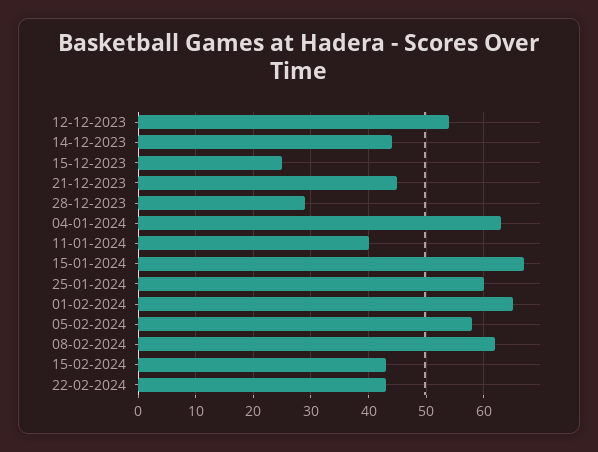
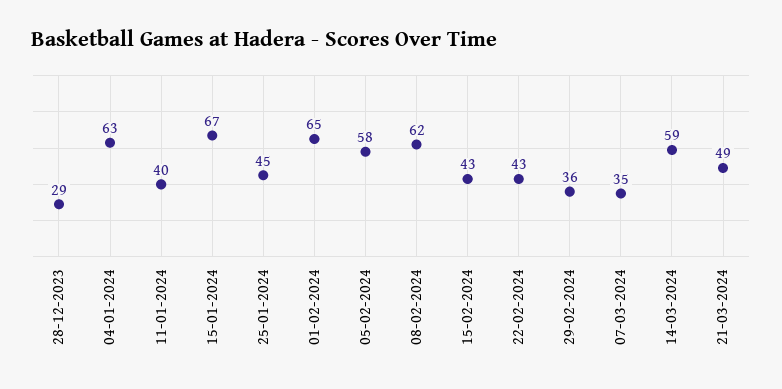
12-12-2023: 55 -> none
14-12-2023: 45 -> none
15-12-2023: 25 -> none
21-12-2023: 45 -> none
25-01-2024: 60 -> 45
29-02-2024: none -> 36
07-03-2024: none -> 35
14-03-2024: none -> 59
21-03-2024: none -> 49

